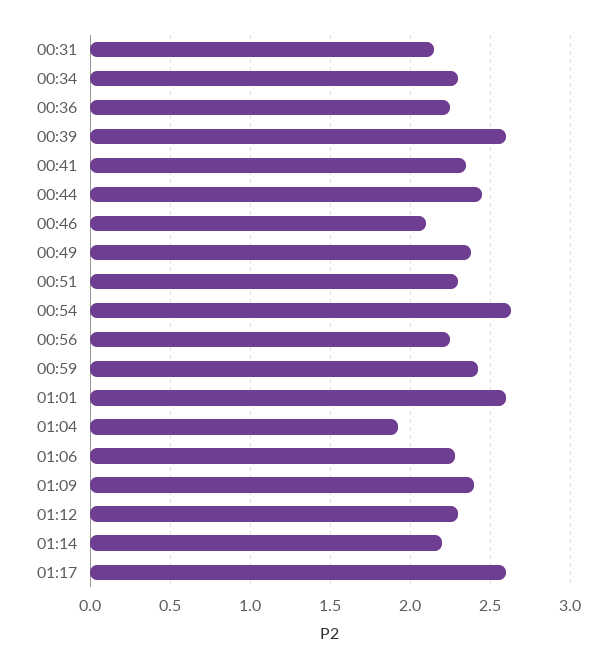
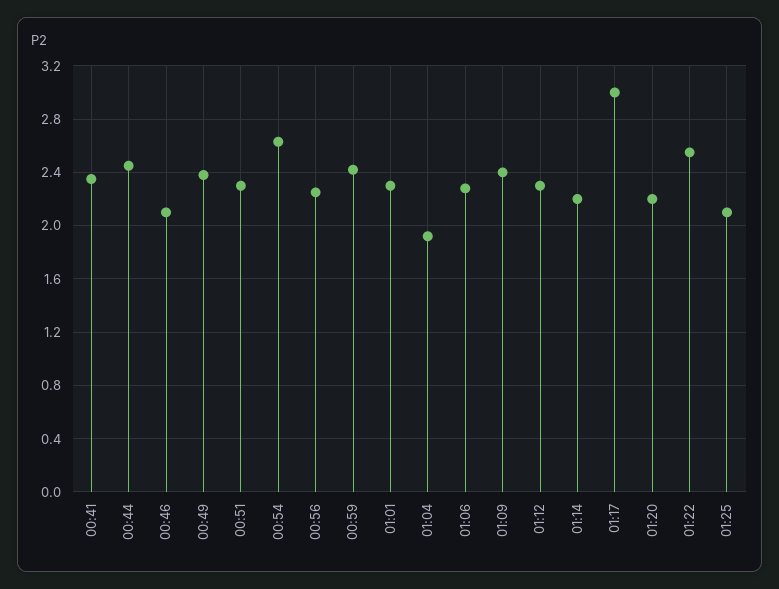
00:31: 2.15 -> none
00:34: 2.3 -> none
00:36: 2.25 -> none
00:39: 2.6 -> none
01:01: 2.6 -> 2.3
01:17: 2.6 -> 3
01:20: none -> 2.2
01:22: none -> 2.55
01:25: none -> 2.1

